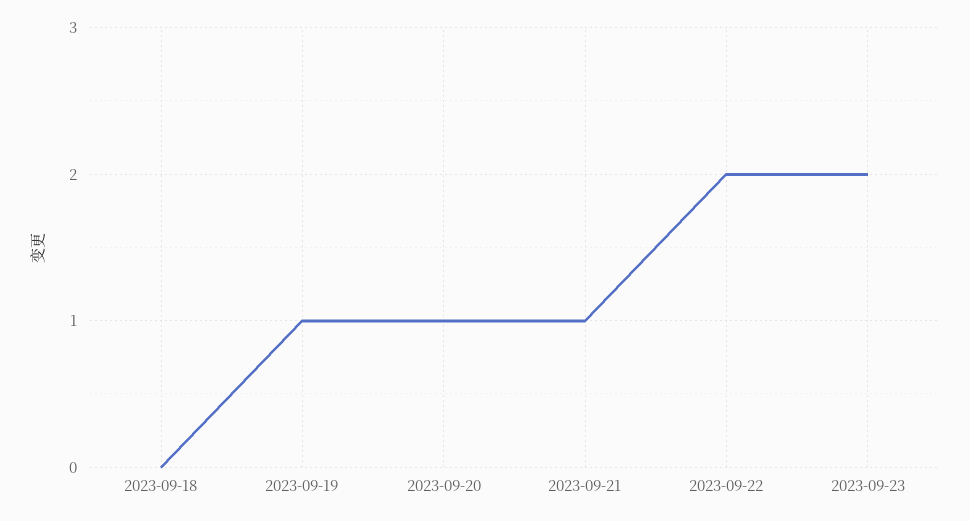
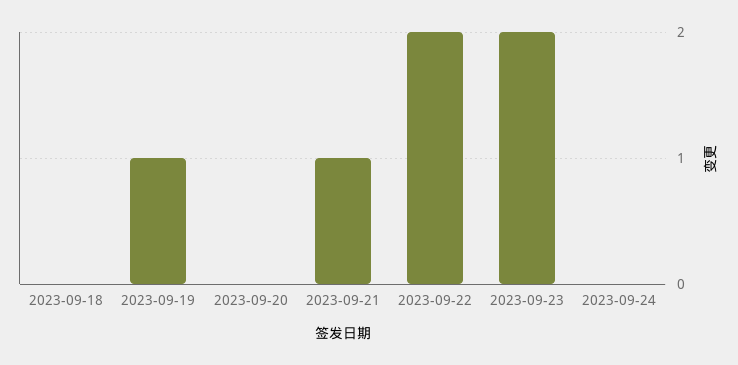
2023-09-20: 1 -> 0
2023-09-24: none -> 0

